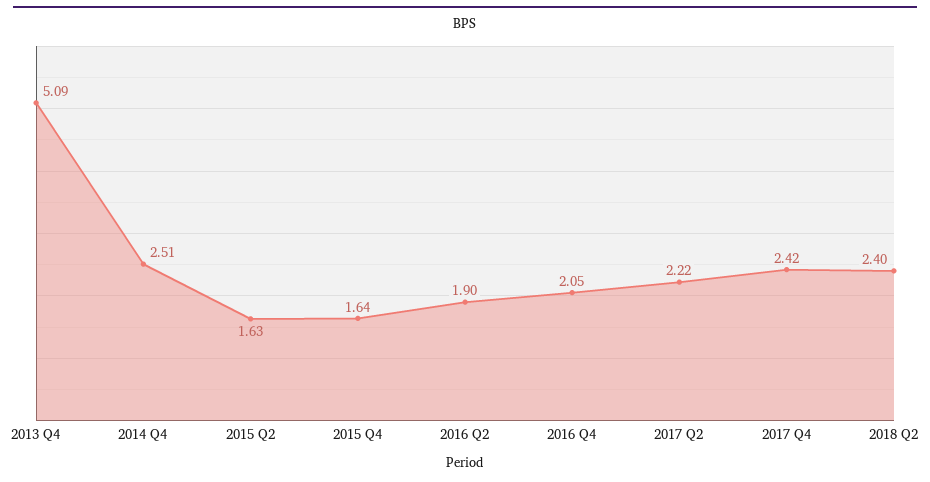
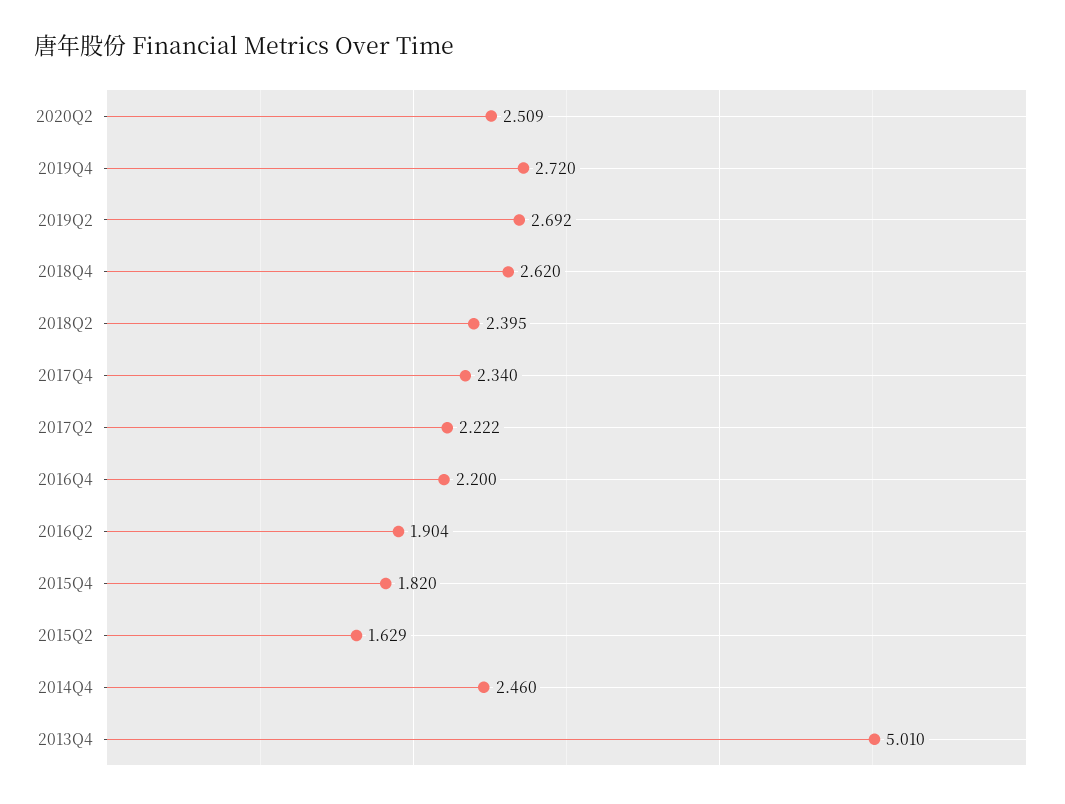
2013 Q4: 5.09 -> 5.01
2014 Q4: 2.51 -> 2.46
2015 Q4: 1.64 -> 1.82
2016 Q4: 2.05 -> 2.2
2017 Q4: 2.42 -> 2.34
2020Q2: none -> 2.509
2019Q4: none -> 2.72
2019Q2: none -> 2.692
2018Q4: none -> 2.62

